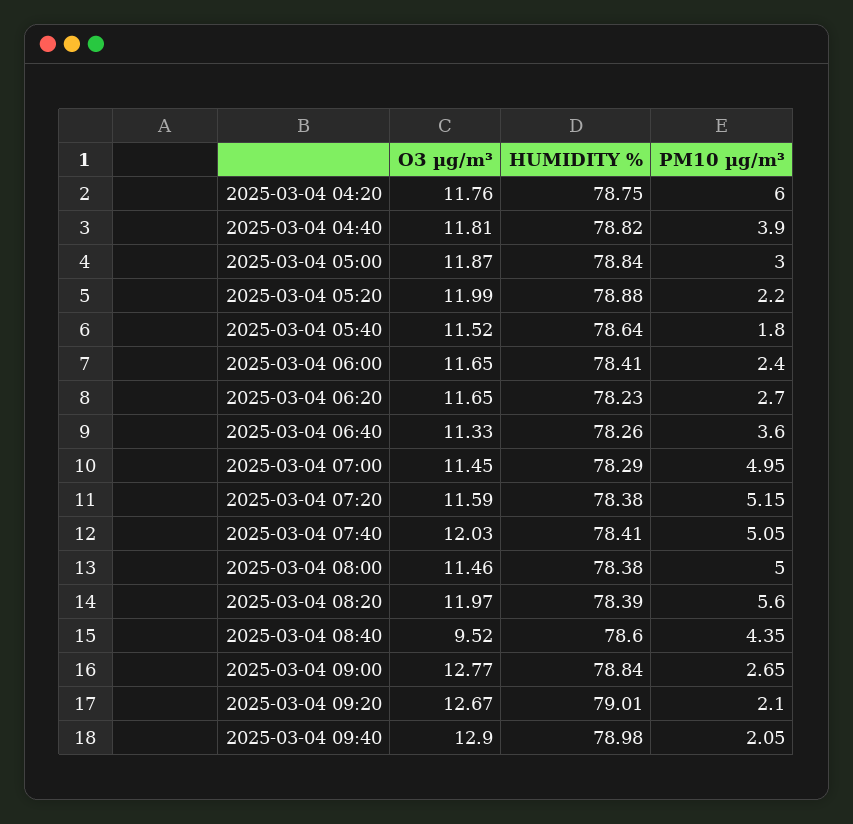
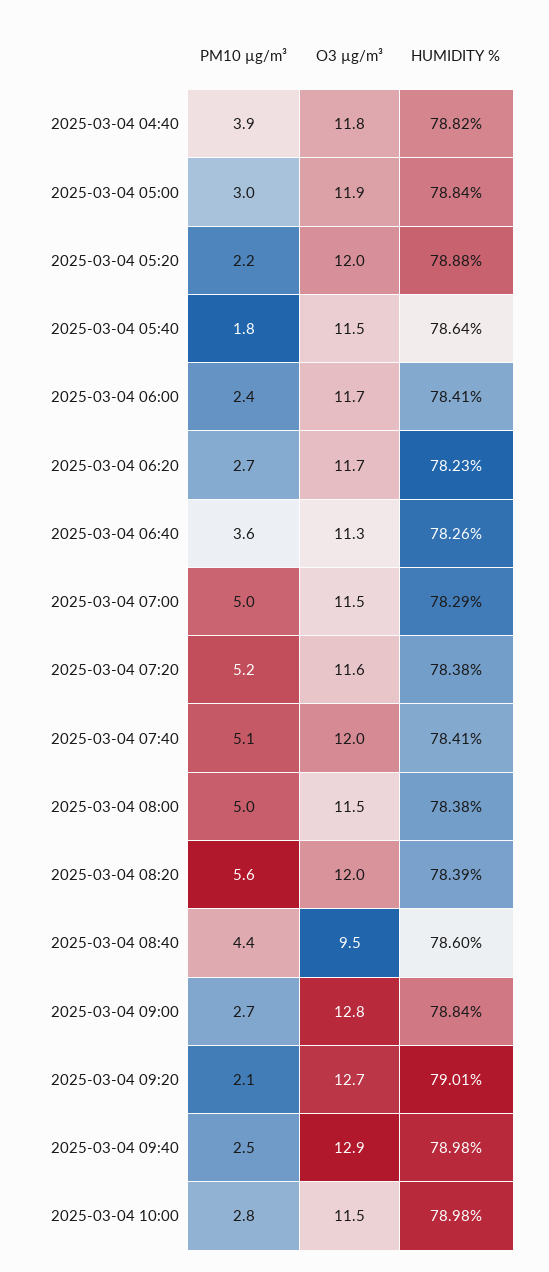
O3 µg/m³, 2025-03-04 04:20: 11.76 -> none
HUMIDITY %, 2025-03-04 04:20: 78.75 -> none
PM10 µg/m³, 2025-03-04 04:20: 6 -> none
PM10 µg/m³, 2025-03-04 09:40: 2.05 -> 2.5
PM10 µg/m³, 2025-03-04 10:00: none -> 2.8
O3 µg/m³, 2025-03-04 10:00: none -> 11.5
HUMIDITY %, 2025-03-04 10:00: none -> 78.98

